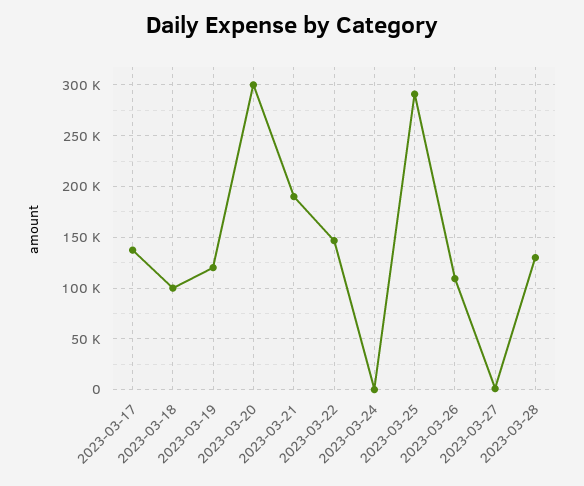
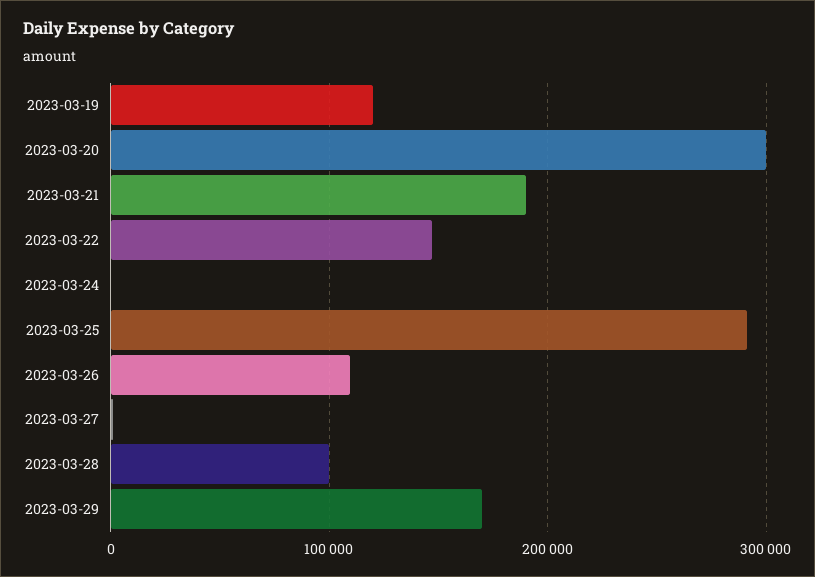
2023-03-17: 140000 -> none
2023-03-18: 100000 -> none
2023-03-28: 130000 -> 100000
2023-03-29: none -> 170000

